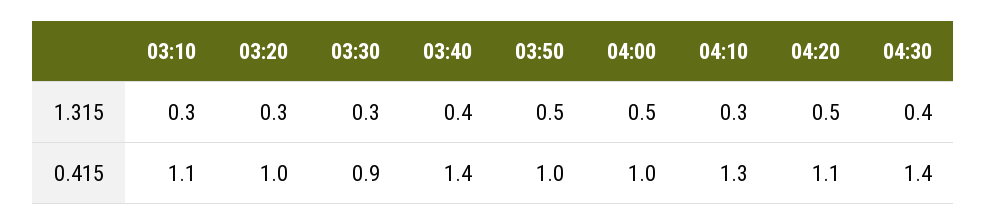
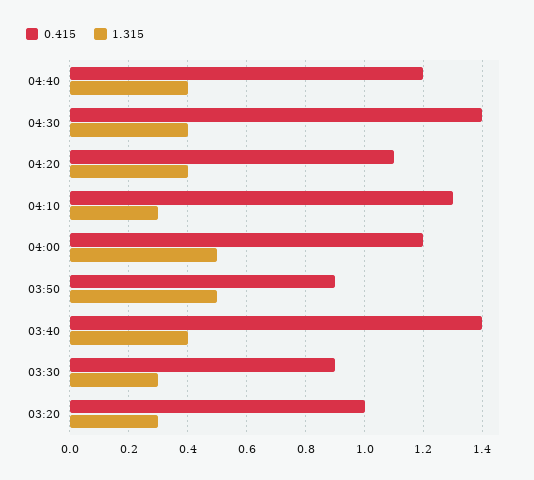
1.315, 03:10: 0.3 -> none
1.315, 04:20: 0.5 -> 0.4
0.415, 03:10: 1.1 -> none
0.415, 03:50: 1 -> 0.9
0.415, 04:00: 1 -> 1.2
0.415, 04:40: none -> 1.2
1.315, 04:40: none -> 0.4

